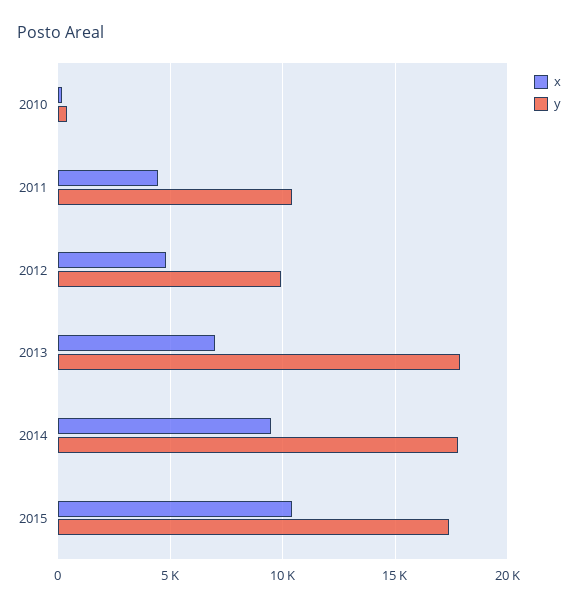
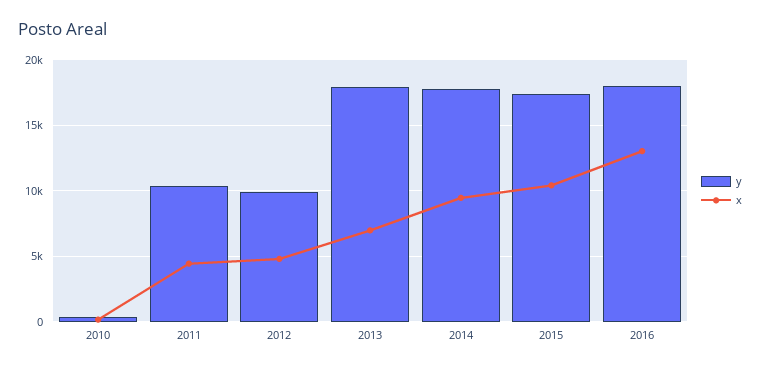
y, 2016: none -> 18000
x, 2016: none -> 13000

